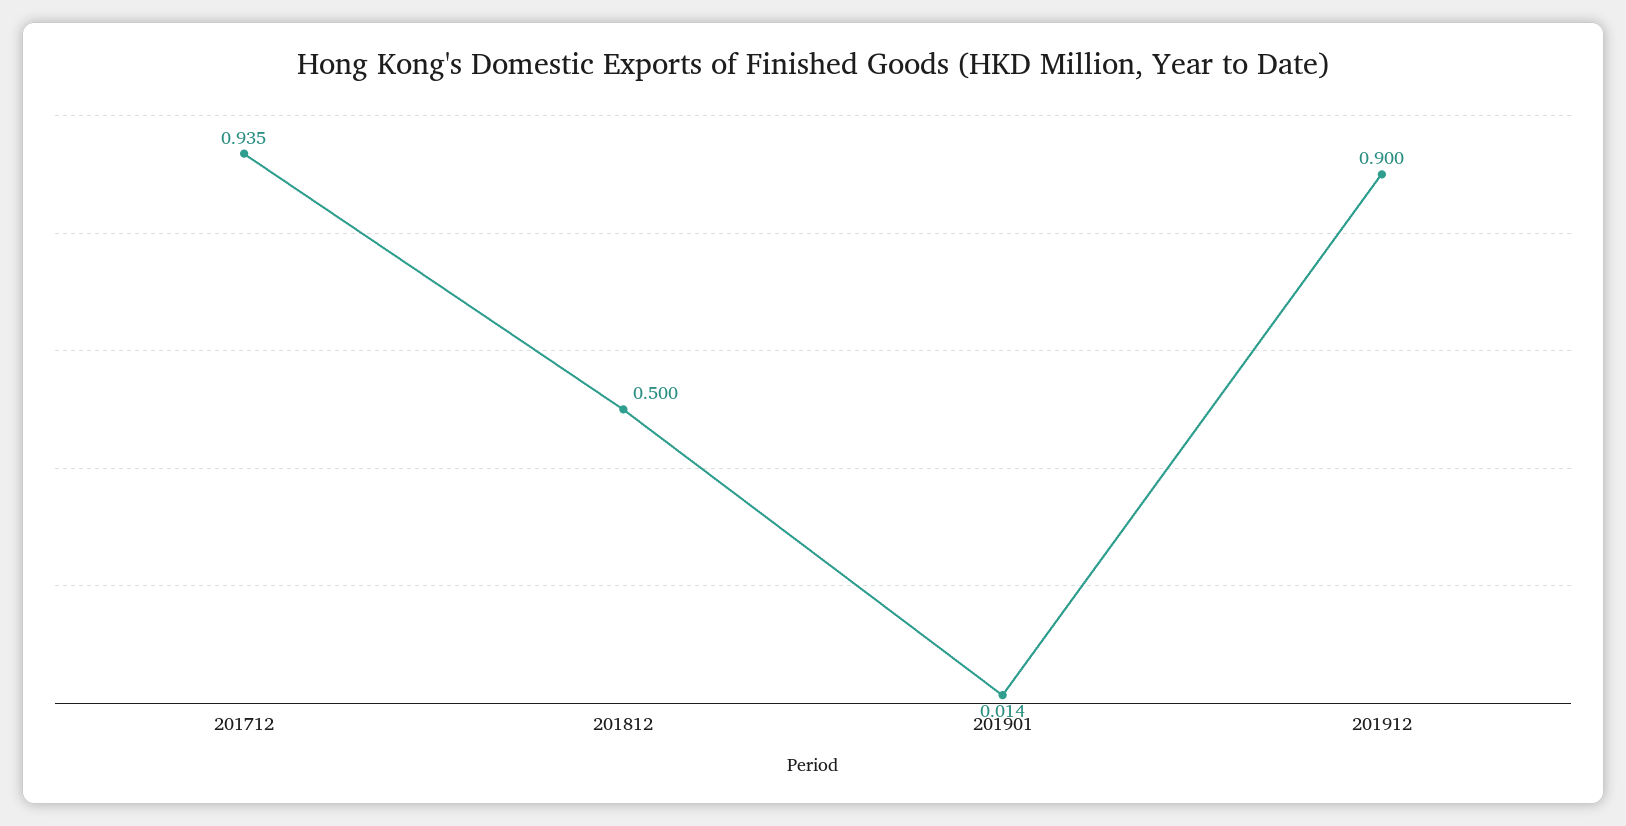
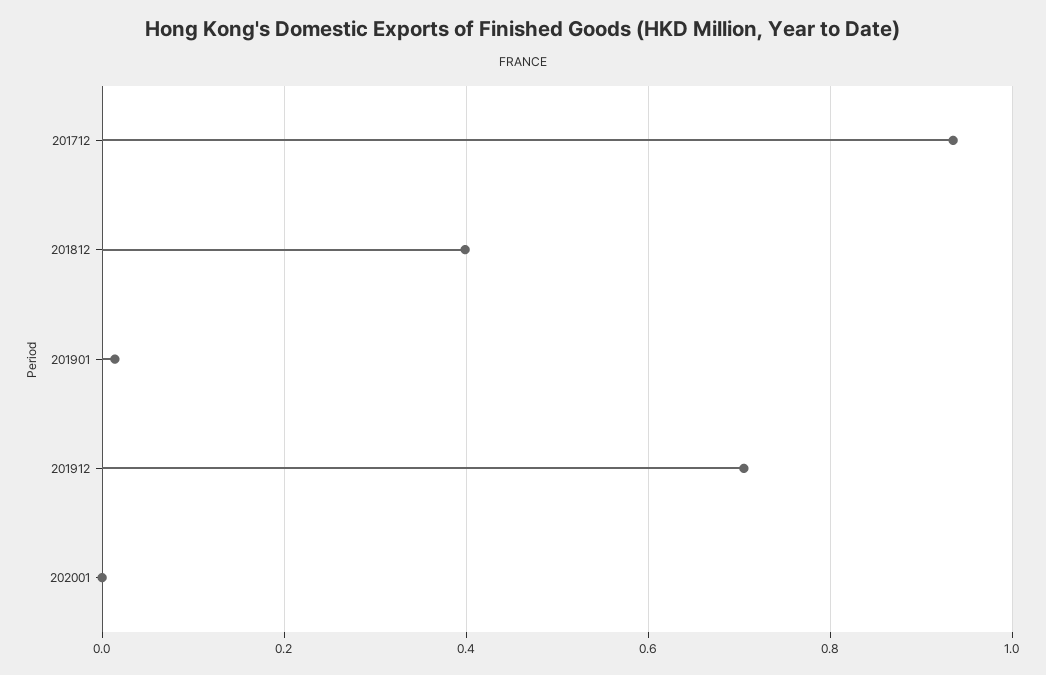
201812: 0.5 -> 0.4
201912: 0.9 -> 0.7
202001: none -> 0

